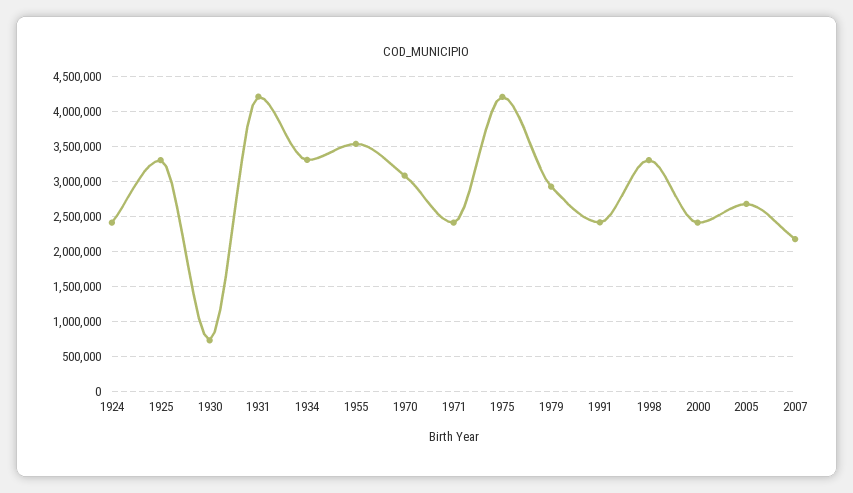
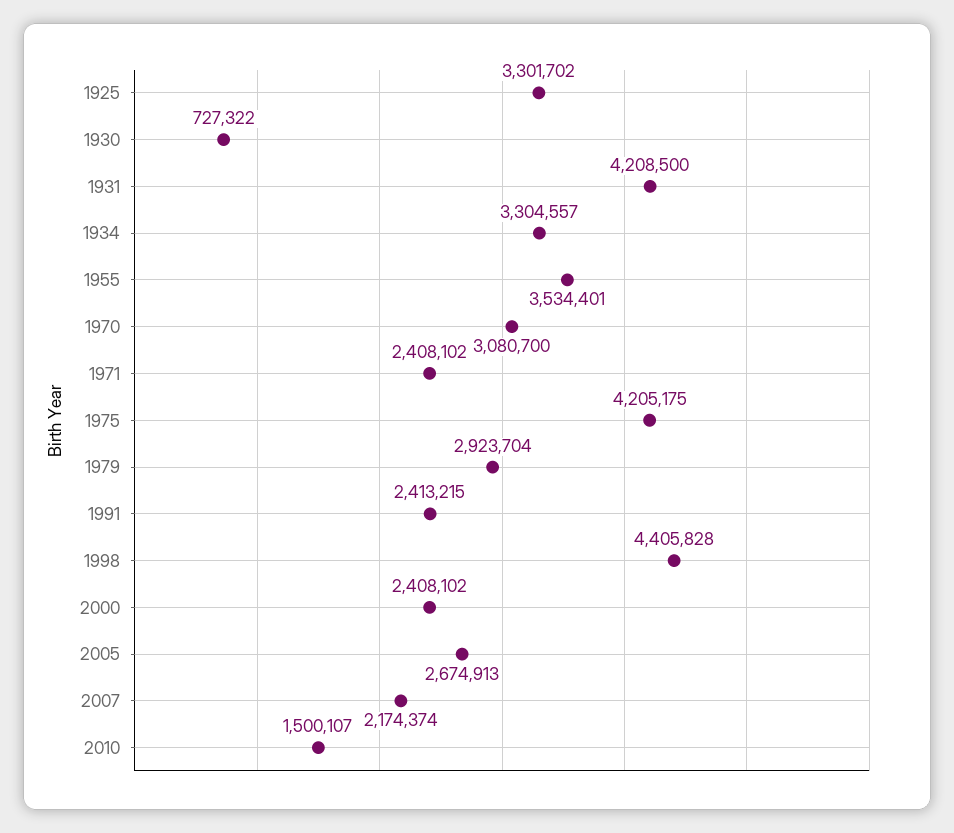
1924: 2400000 -> none
1998: 3300000 -> 4405828
2010: none -> 1500107

